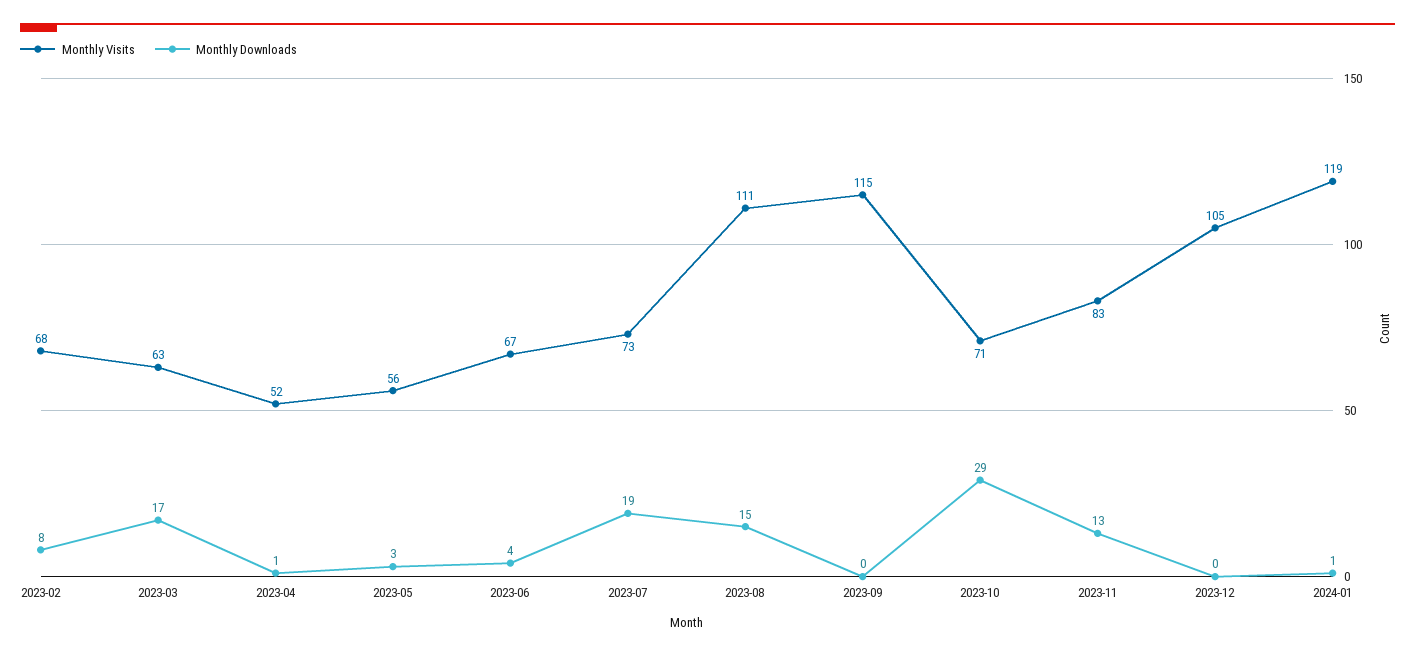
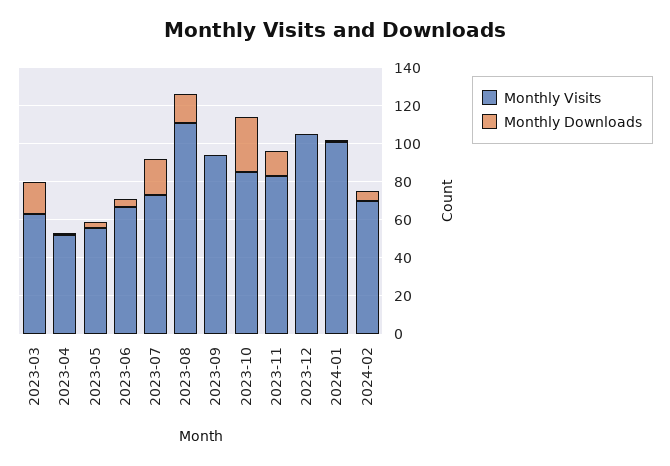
Monthly Visits, 2023-02: 68 -> none
Monthly Downloads, 2023-02: 8 -> none
Monthly Visits, 2023-09: 115 -> 95
Monthly Visits, 2023-10: 71 -> 85
Monthly Visits, 2024-01: 119 -> 100
Monthly Visits, 2024-02: none -> 70
Monthly Downloads, 2024-02: none -> 5

